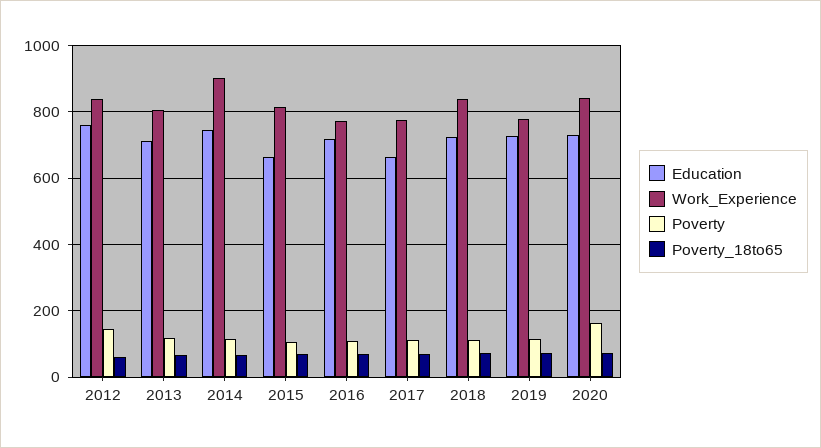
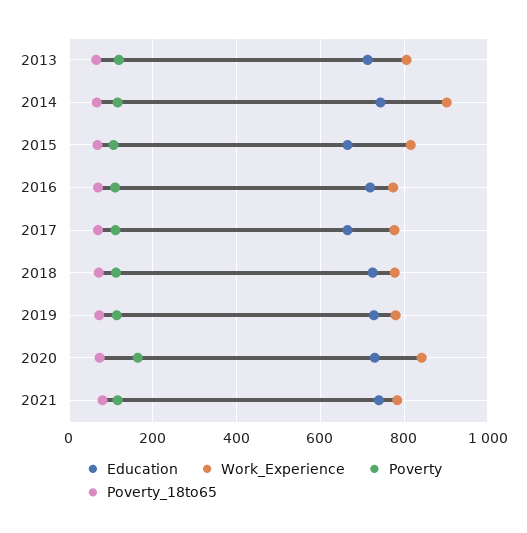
Education, 2012: 760 -> none
Work_Experience, 2012: 840 -> none
Poverty, 2012: 140 -> none
Poverty_18to65, 2012: 60 -> none
Work_Experience, 2018: 840 -> 780
Education, 2021: none -> 740
Work_Experience, 2021: none -> 780
Poverty, 2021: none -> 120
Poverty_18to65, 2021: none -> 80

